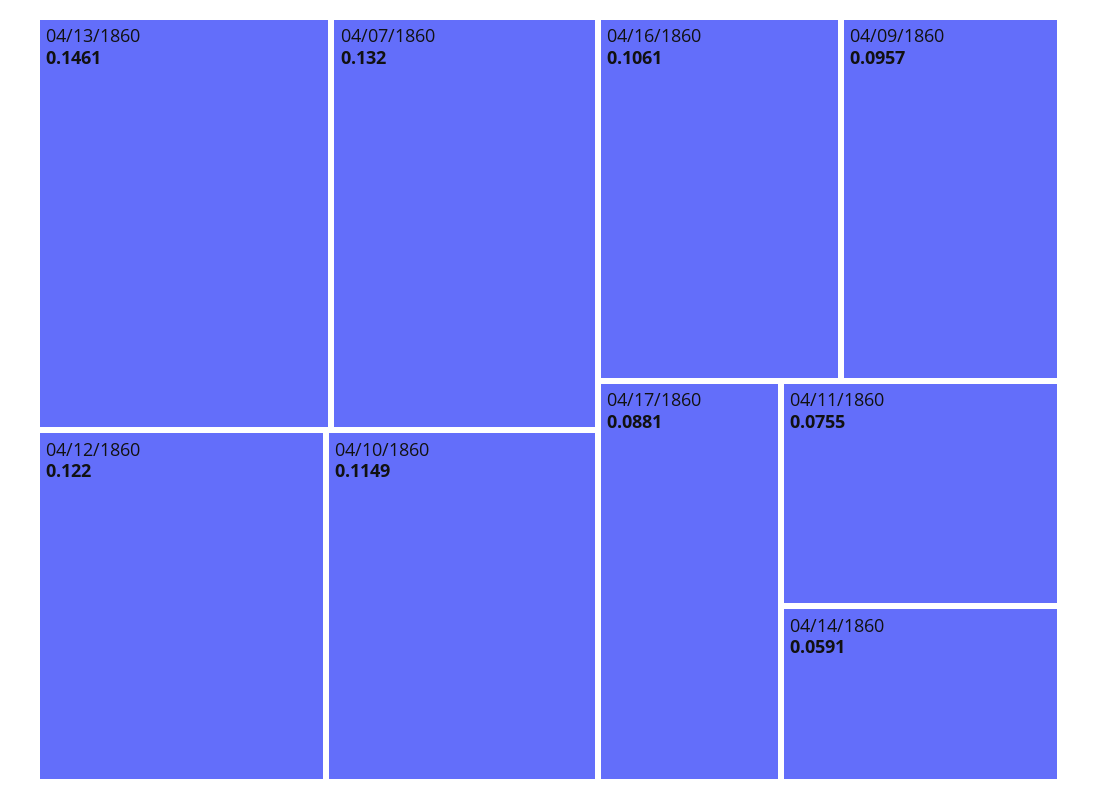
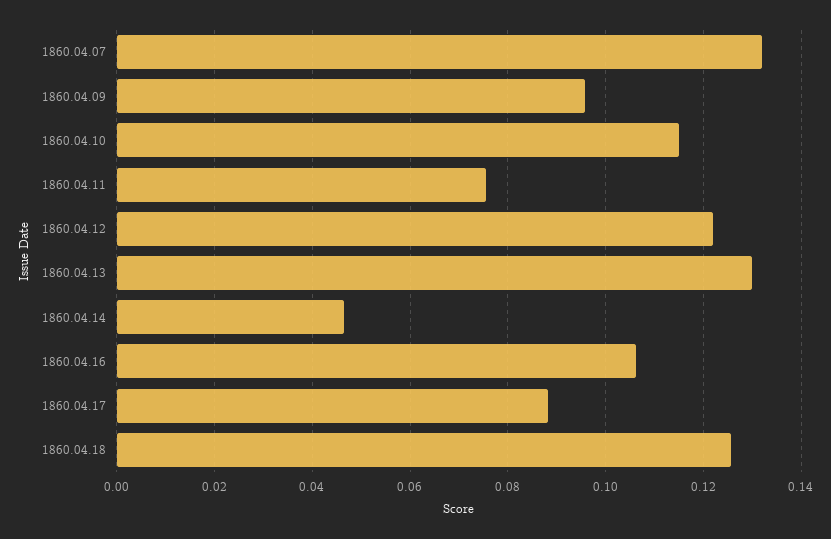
04/13/1860: 0.1461 -> 0.13
04/14/1860: 0.0591 -> 0.046
1860.04.18: none -> 0.126

